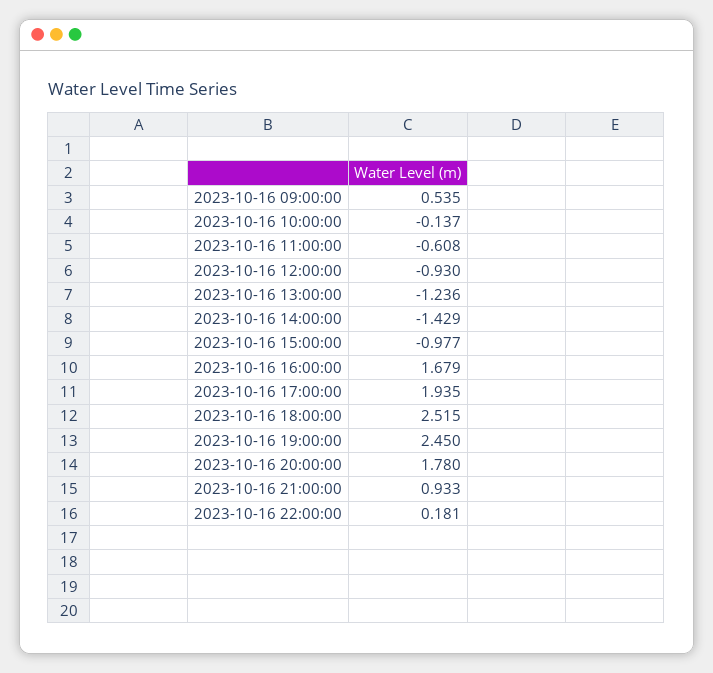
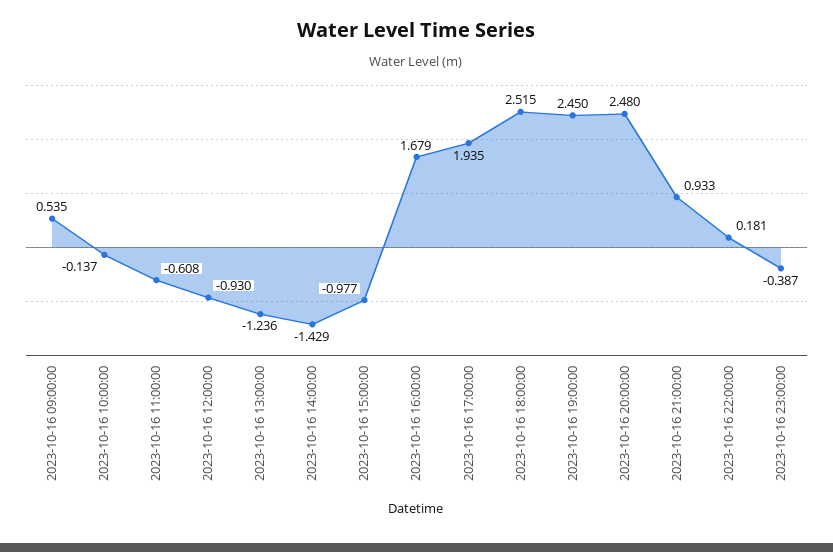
2023-10-16 20:00:00: 1.78 -> 2.48
2023-10-16 23:00:00: none -> -0.387

